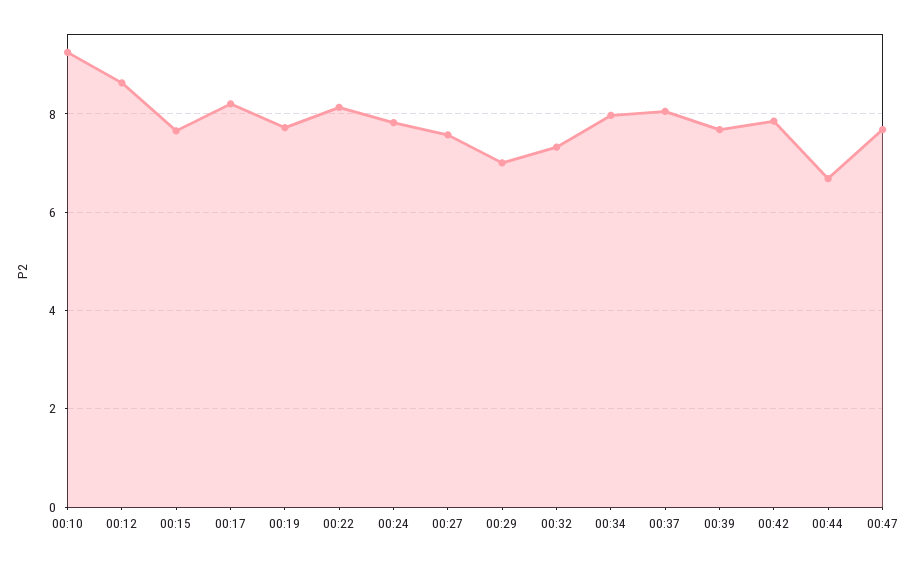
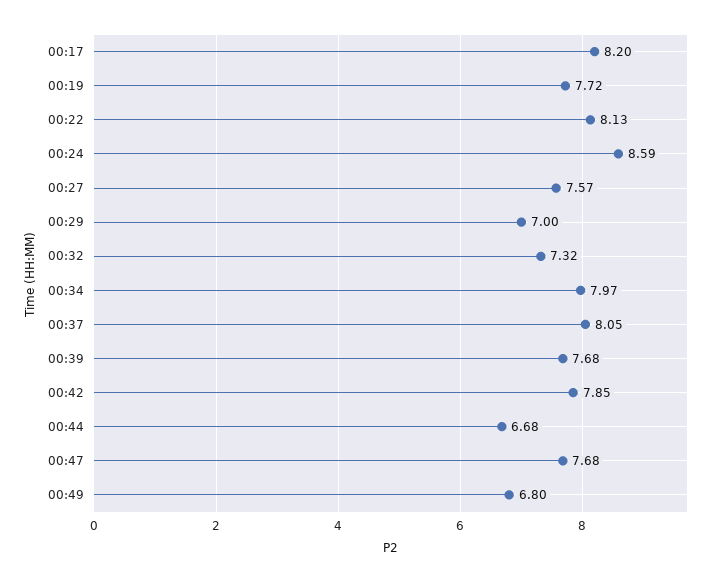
00:10: 9.2 -> none
00:12: 8.6 -> none
00:15: 7.6 -> none
00:24: 7.8 -> 8.59
00:49: none -> 6.8

